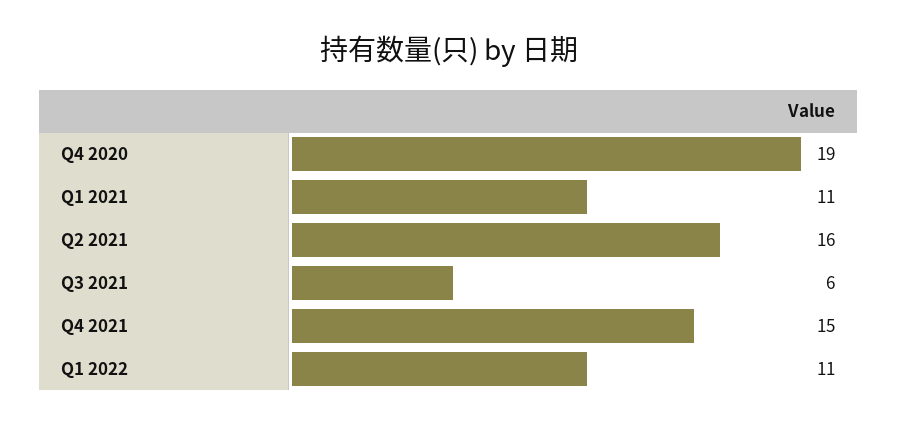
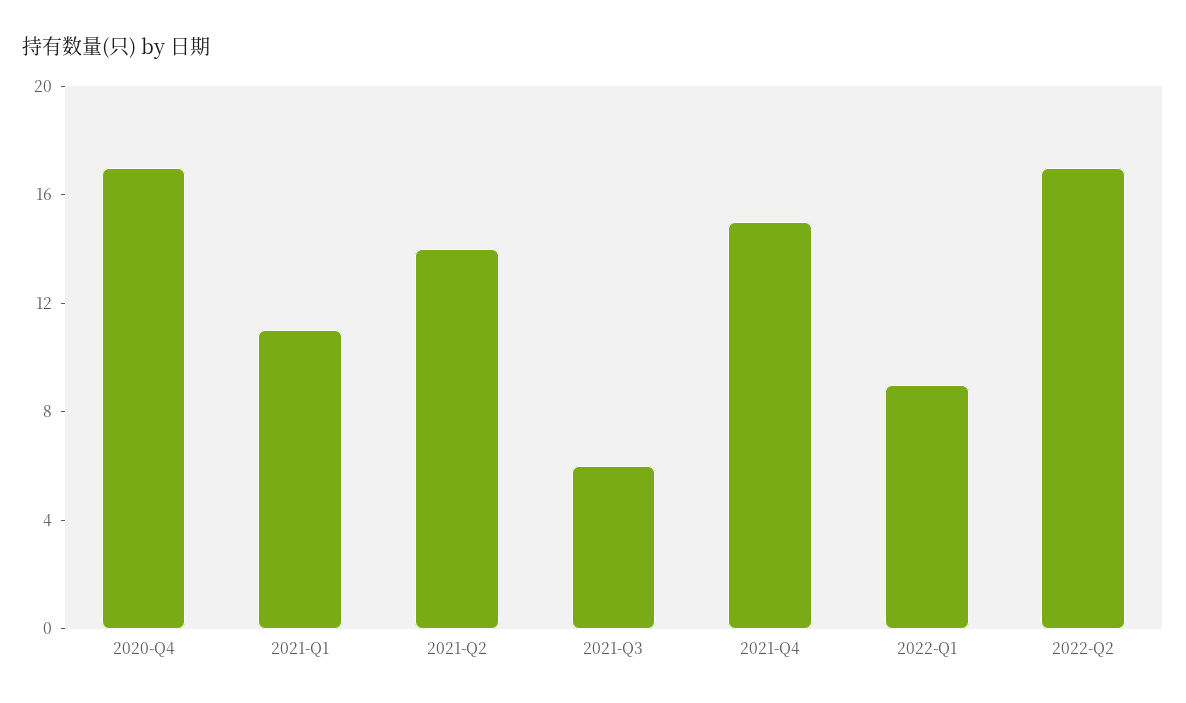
Q4 2020: 19 -> 17
Q2 2021: 16 -> 14
Q1 2022: 11 -> 9
2022-Q2: none -> 17

